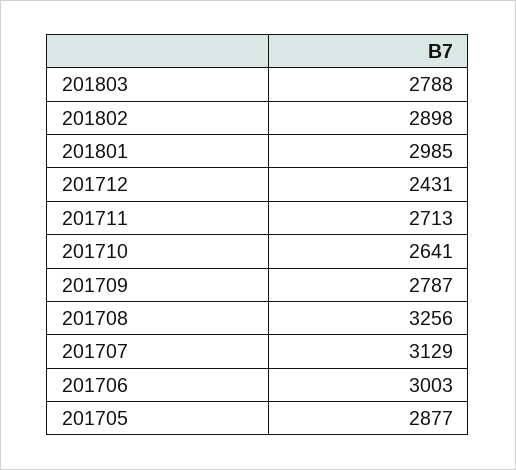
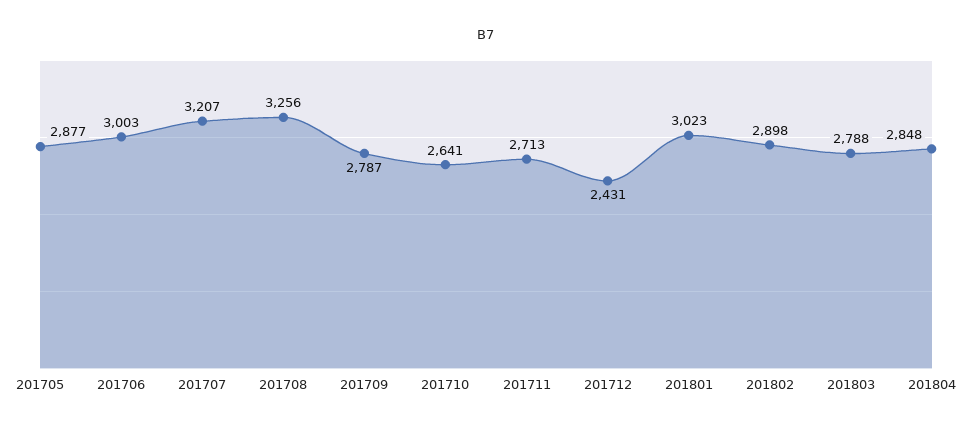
201801: 2985 -> 3023
201707: 3129 -> 3207
201804: none -> 2848

